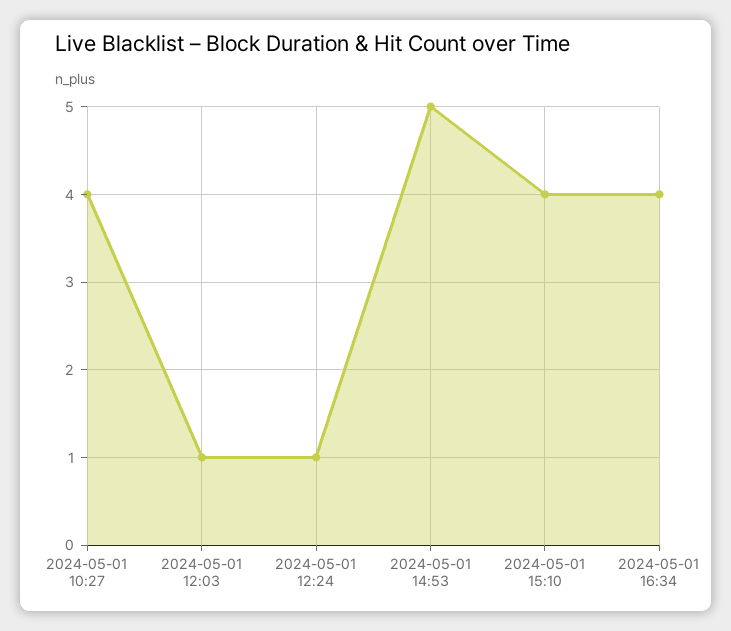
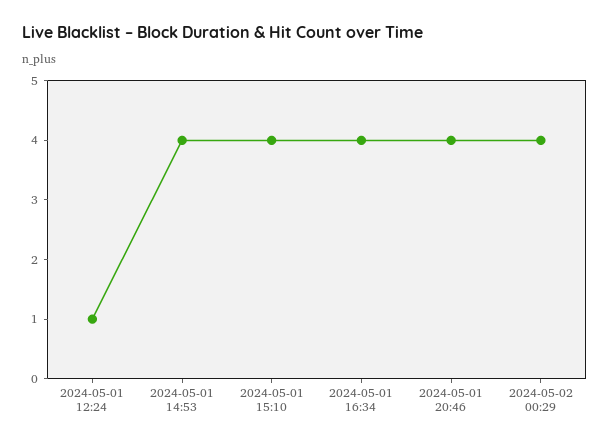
2024-05-01 10:27: 4 -> none
2024-05-01 12:03: 1 -> none
2024-05-01 14:53: 5 -> 4
2024-05-01 20:46: none -> 4
2024-05-02 00:29: none -> 4

